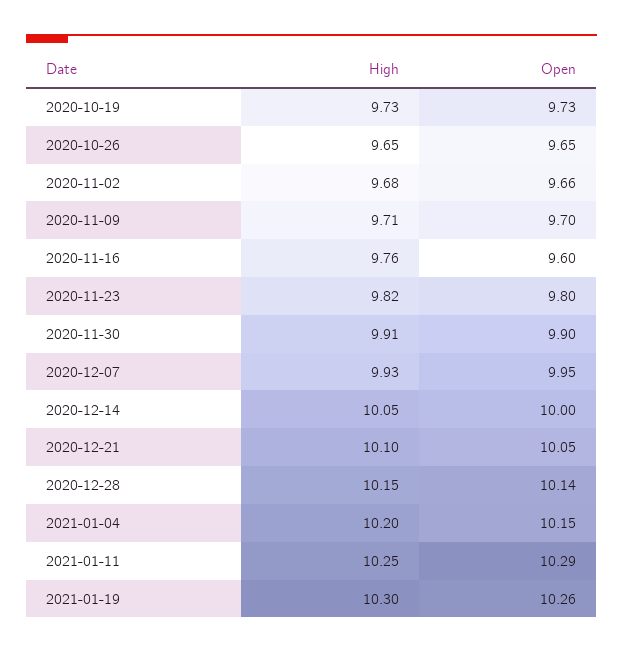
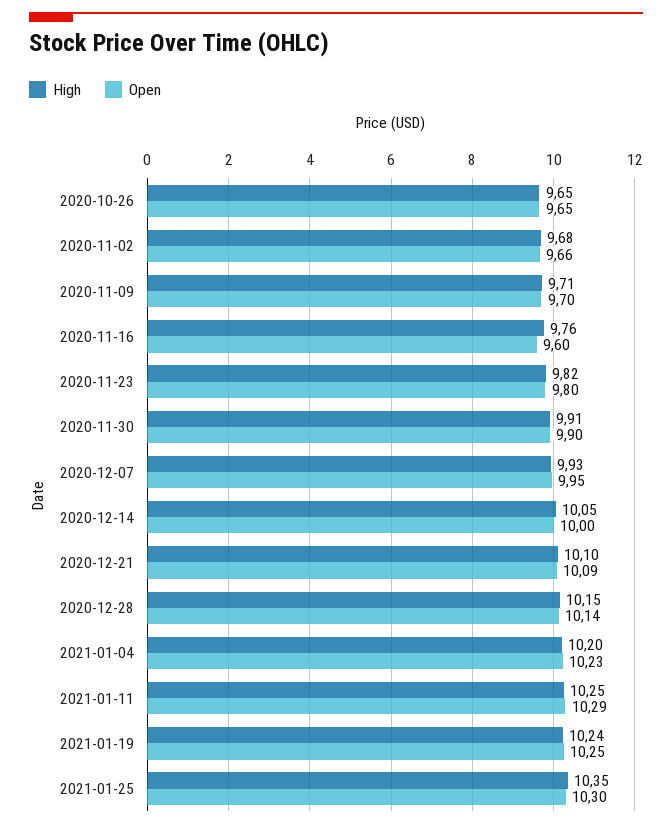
High, 2020-10-19: 9.73 -> none
Open, 2020-10-19: 9.73 -> none
Open, 2020-12-21: 10.05 -> 10.09
Open, 2021-01-04: 10.15 -> 10.23
High, 2021-01-19: 10.3 -> 10.24
Open, 2021-01-19: 10.26 -> 10.25
High, 2021-01-25: none -> 10.35
Open, 2021-01-25: none -> 10.3

